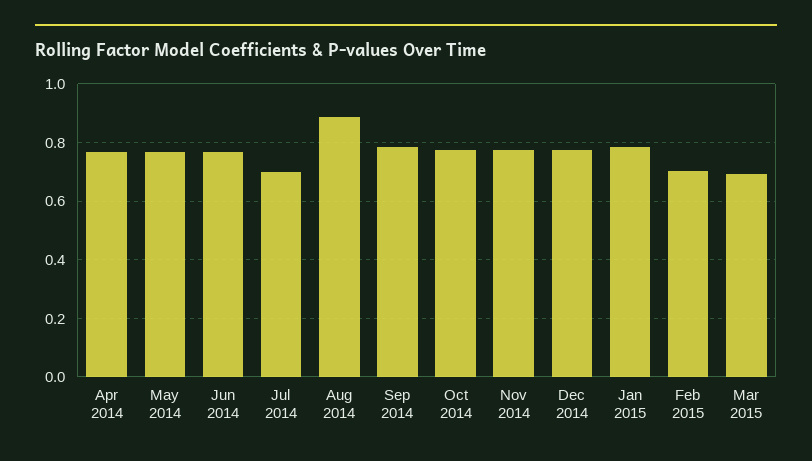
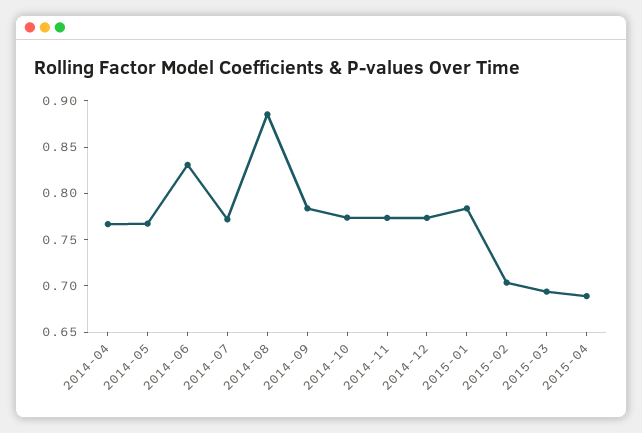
Jun 2014: 0.775 -> 0.83
Jul 2014: 0.7 -> 0.77
2015-04: none -> 0.69

